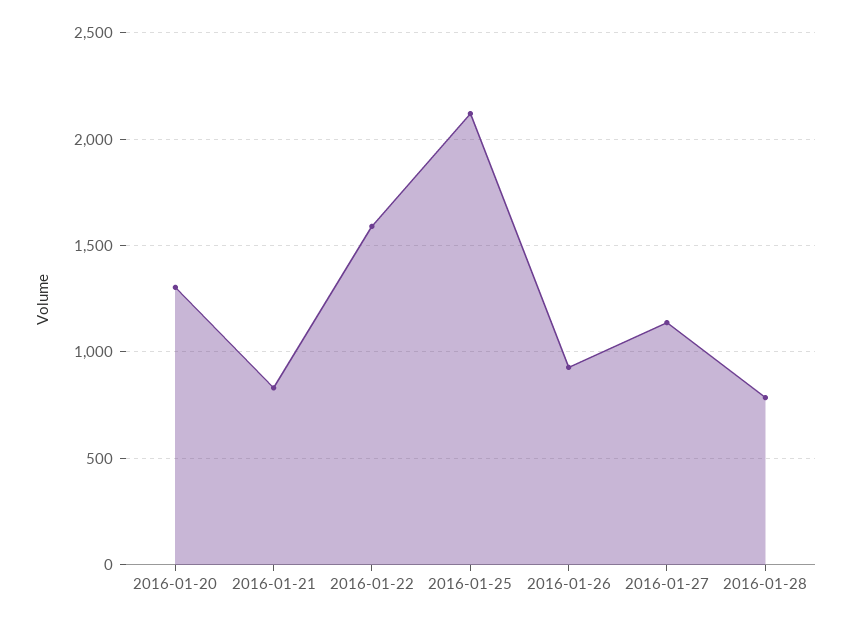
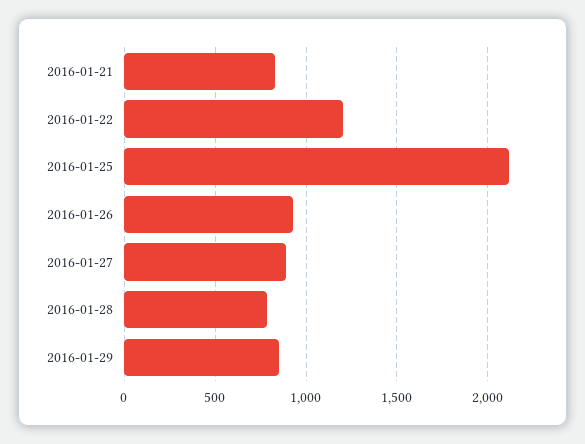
2016-01-20: 1300 -> none
2016-01-22: 1600 -> 1200
2016-01-27: 1150 -> 900
2016-01-29: none -> 850

